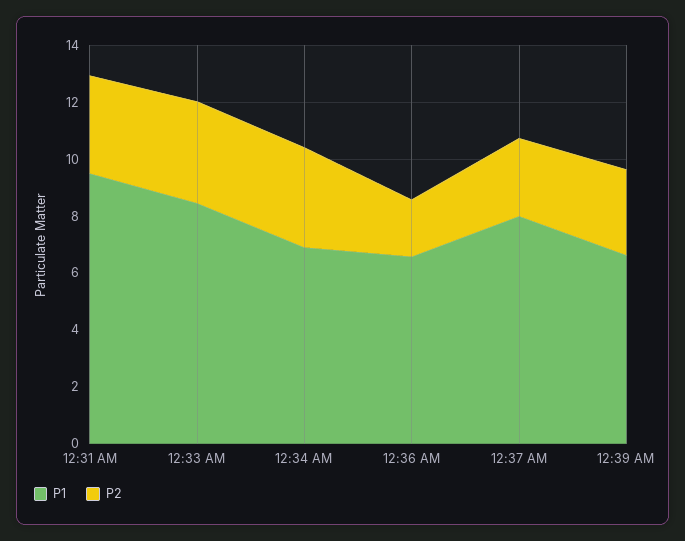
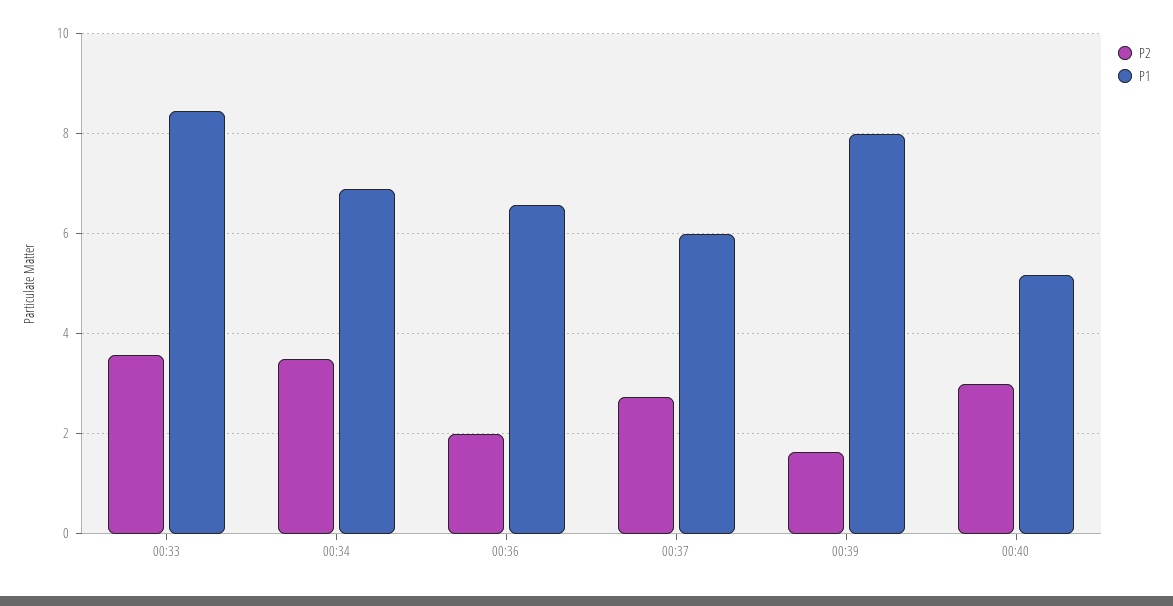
P1, 12:31 AM: 9.5 -> none
P2, 12:31 AM: 3.5 -> none
P1, 12:37 AM: 8 -> 6
P1, 12:39 AM: 6.5 -> 8
P2, 12:39 AM: 3 -> 1.6
P2, 00:40: none -> 3
P1, 00:40: none -> 5.2

